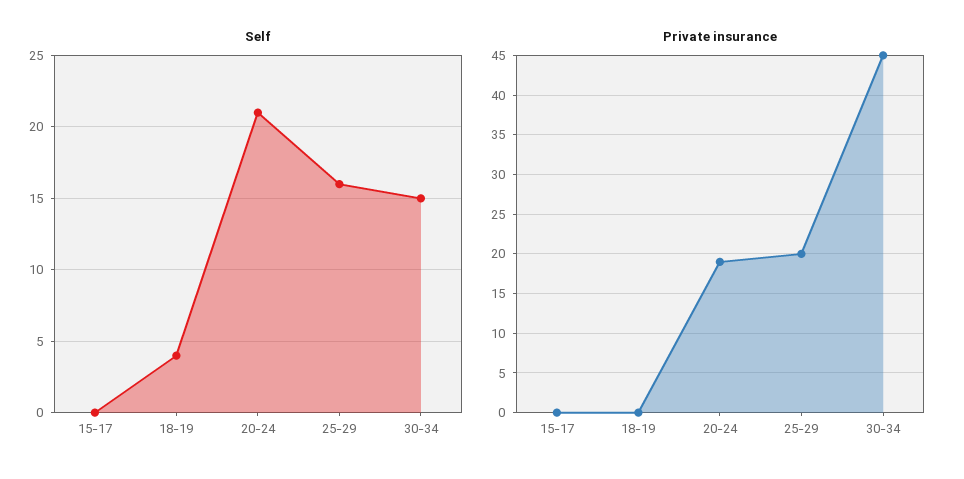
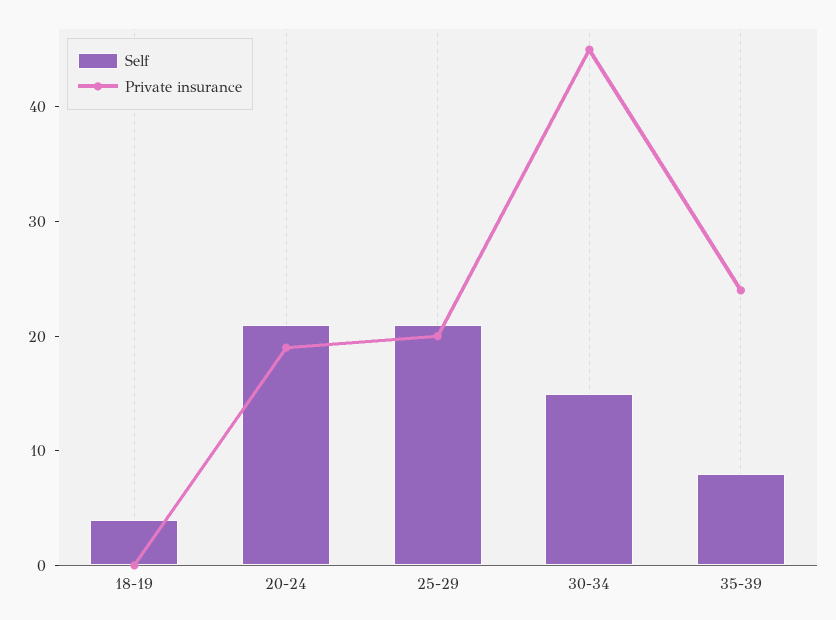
Self, 15-17: 0 -> none
Self, 25-29: 16 -> 21
Private insurance, 15-17: 0 -> none
Self, 35-39: none -> 8
Private insurance, 35-39: none -> 24

